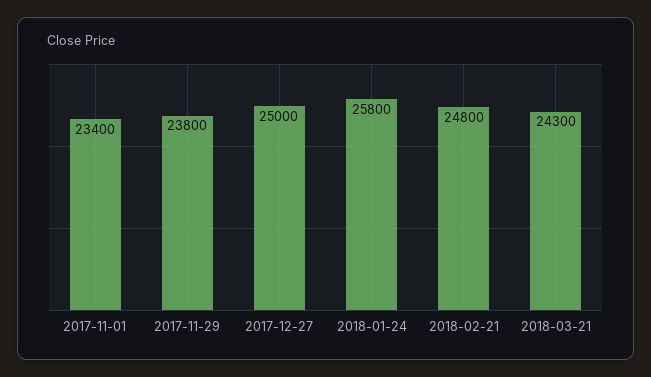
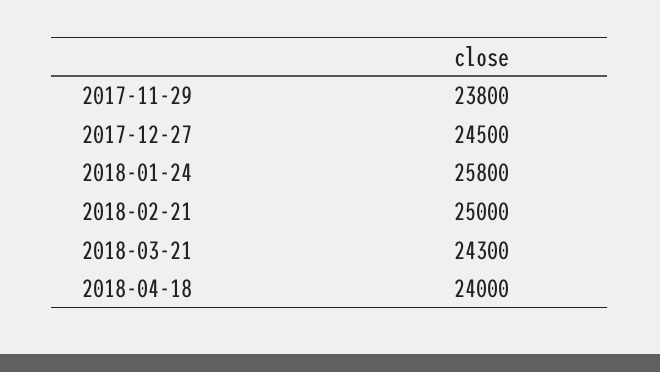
2017-11-01: 23400 -> none
2017-12-27: 25000 -> 24500
2018-02-21: 24800 -> 25000
2018-04-18: none -> 24000

